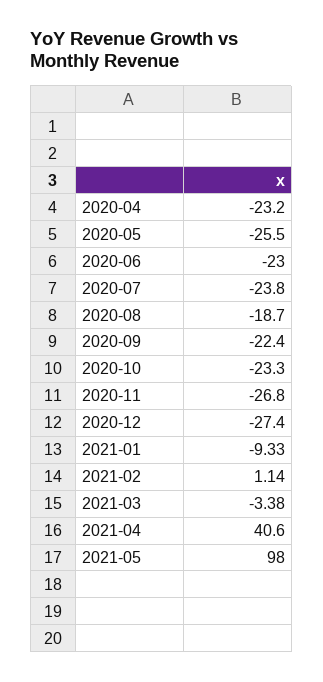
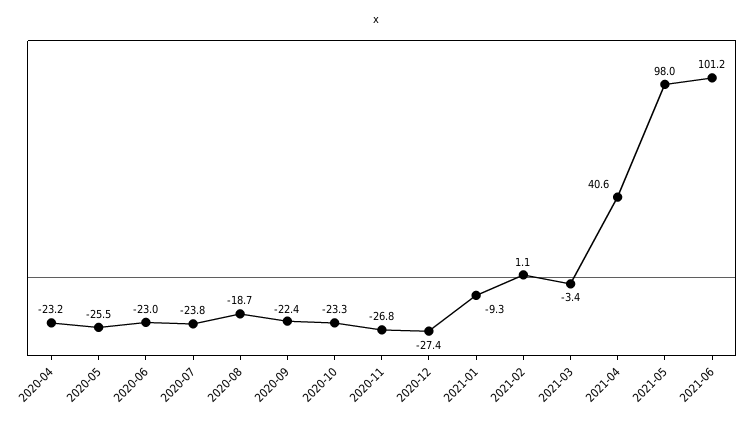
2021-06: none -> 101.2

